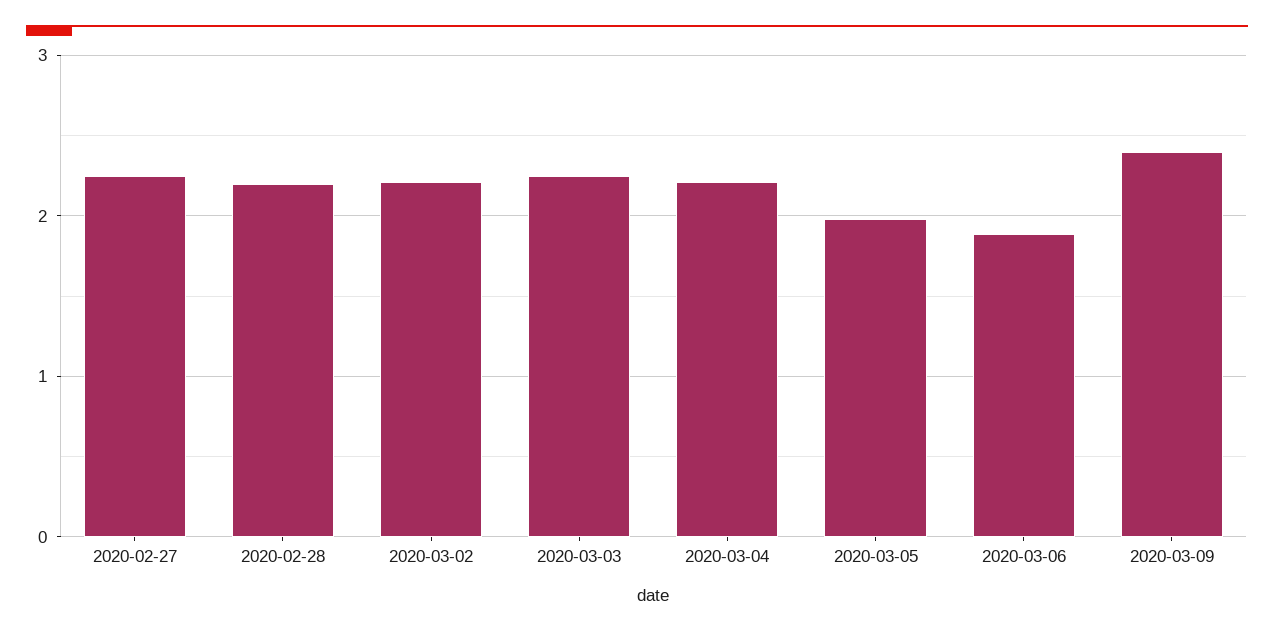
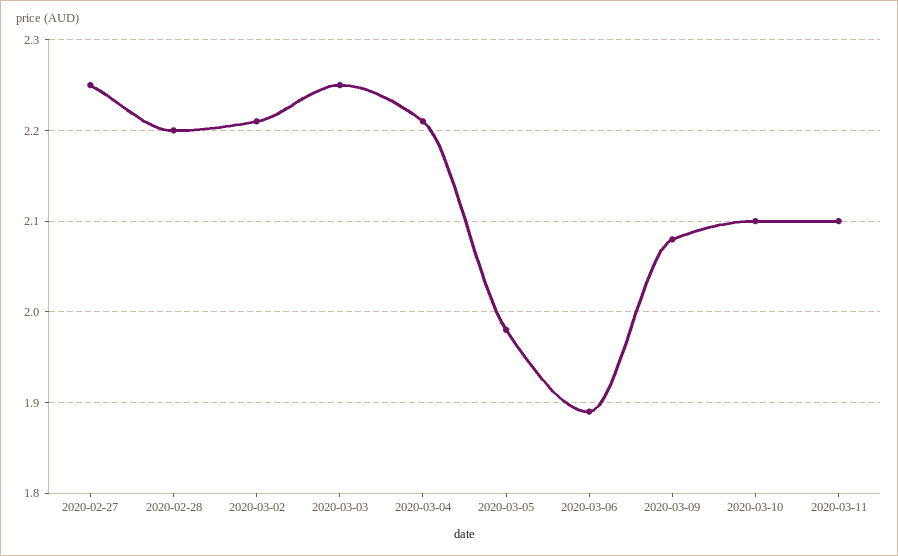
2020-03-09: 2.4 -> 2.08
2020-03-10: none -> 2.1
2020-03-11: none -> 2.1

